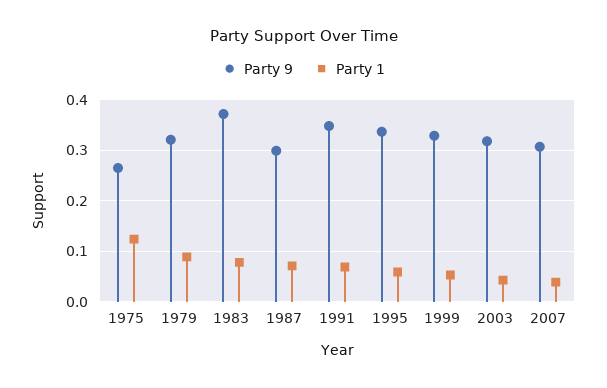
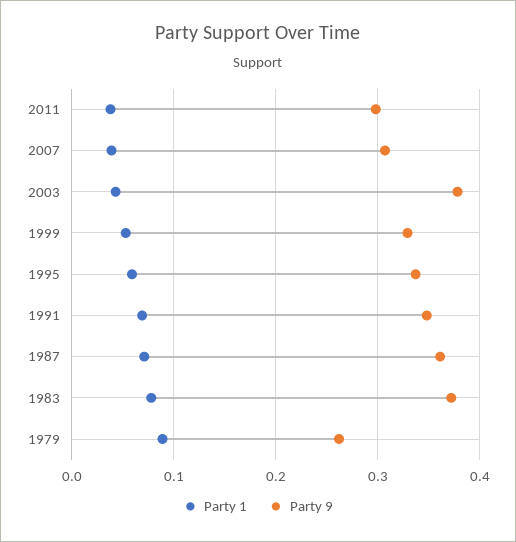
Party 9, 1975: 0.26 -> none
Party 1, 1975: 0.12 -> none
Party 9, 1979: 0.32 -> 0.26
Party 9, 1987: 0.3 -> 0.36
Party 9, 2003: 0.32 -> 0.38
Party 1, 2011: none -> 0.04
Party 9, 2011: none -> 0.3

